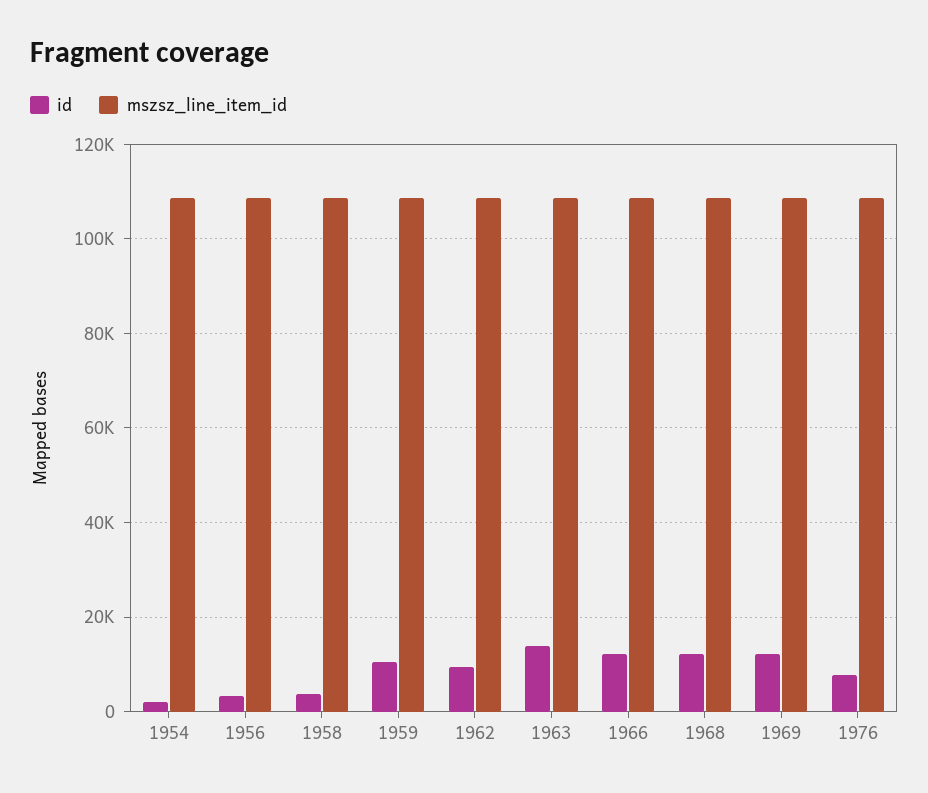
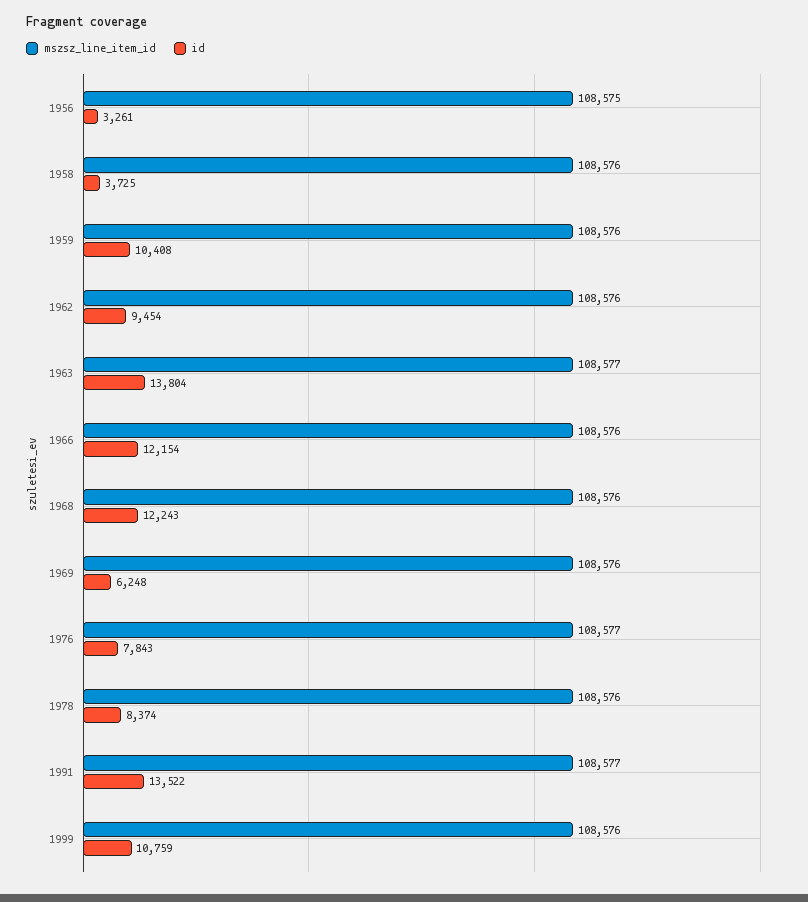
id, 1954: 2000 -> none
mszsz_line_item_id, 1954: 108000 -> none
id, 1969: 12000 -> 6248
mszsz_line_item_id, 1978: none -> 108576
id, 1978: none -> 8374
mszsz_line_item_id, 1991: none -> 108577
id, 1991: none -> 13522
mszsz_line_item_id, 1999: none -> 108576
id, 1999: none -> 10759

